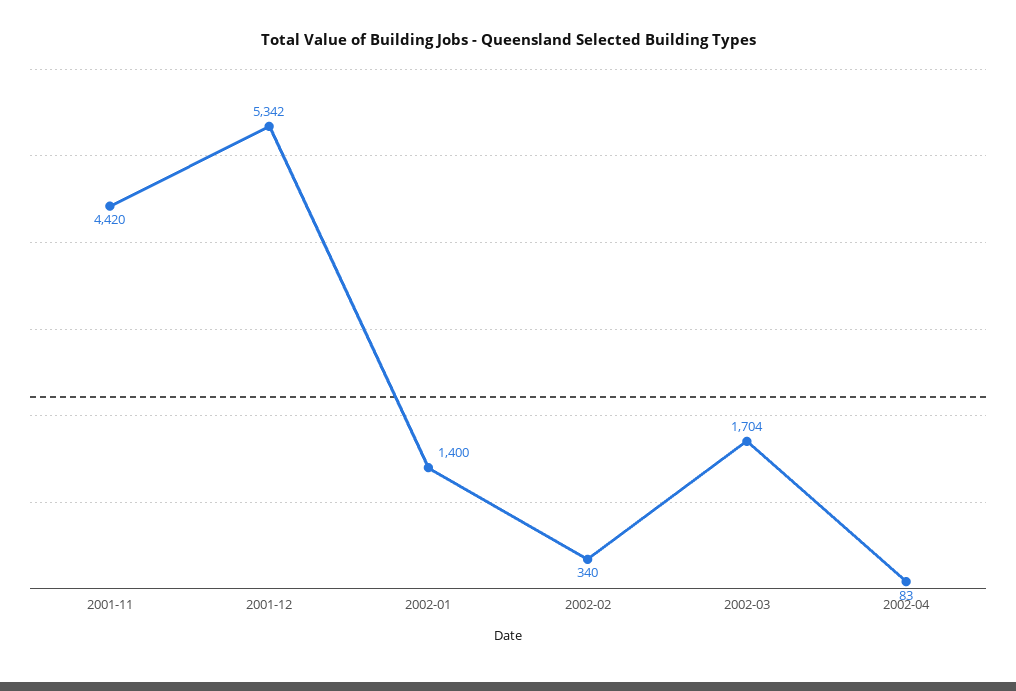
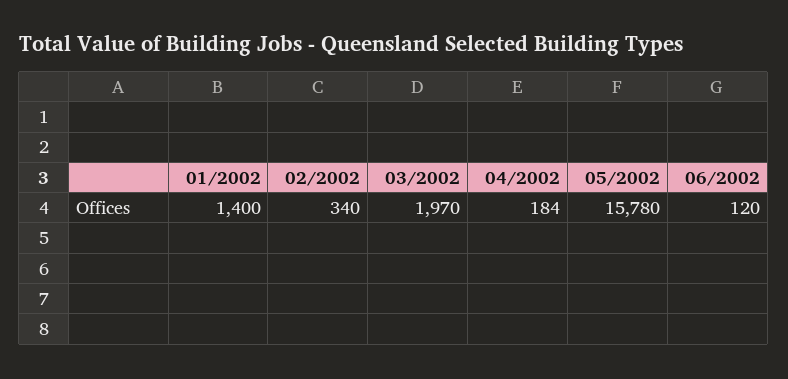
2001-11: 4420 -> none
2001-12: 5342 -> none
2002-03: 1704 -> 1970
2002-04: 83 -> 184
05/2002: none -> 15780
06/2002: none -> 120

